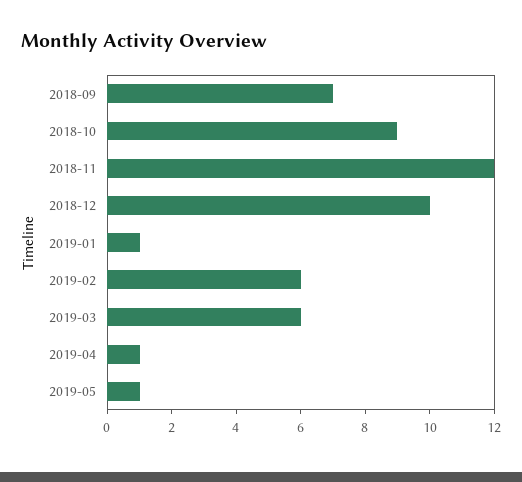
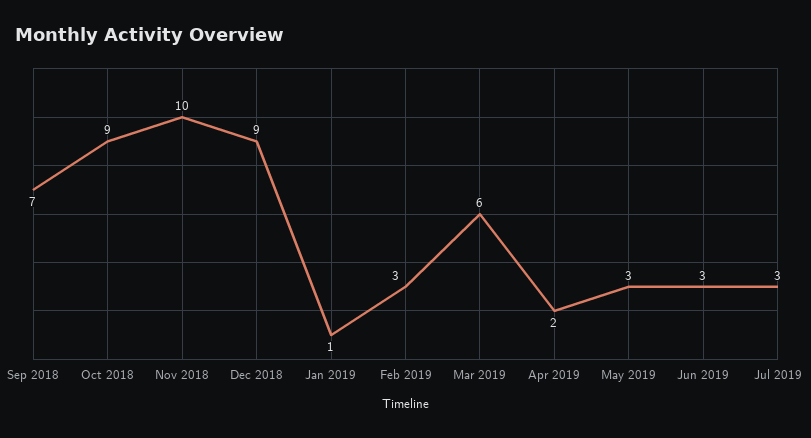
2018-11: 12 -> 10
2018-12: 10 -> 9
2019-02: 6 -> 3
2019-04: 1 -> 2
2019-05: 1 -> 3
Jun 2019: none -> 3
Jul 2019: none -> 3

